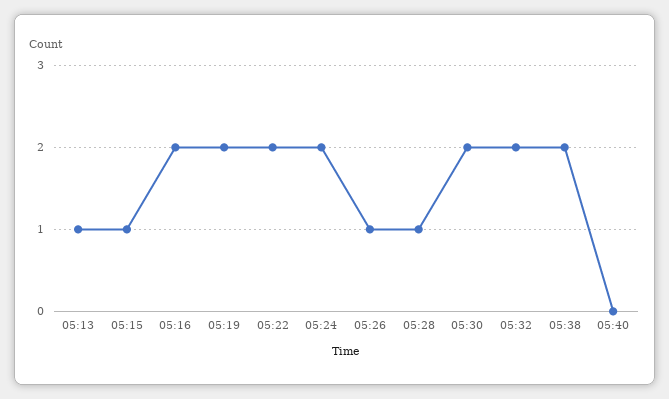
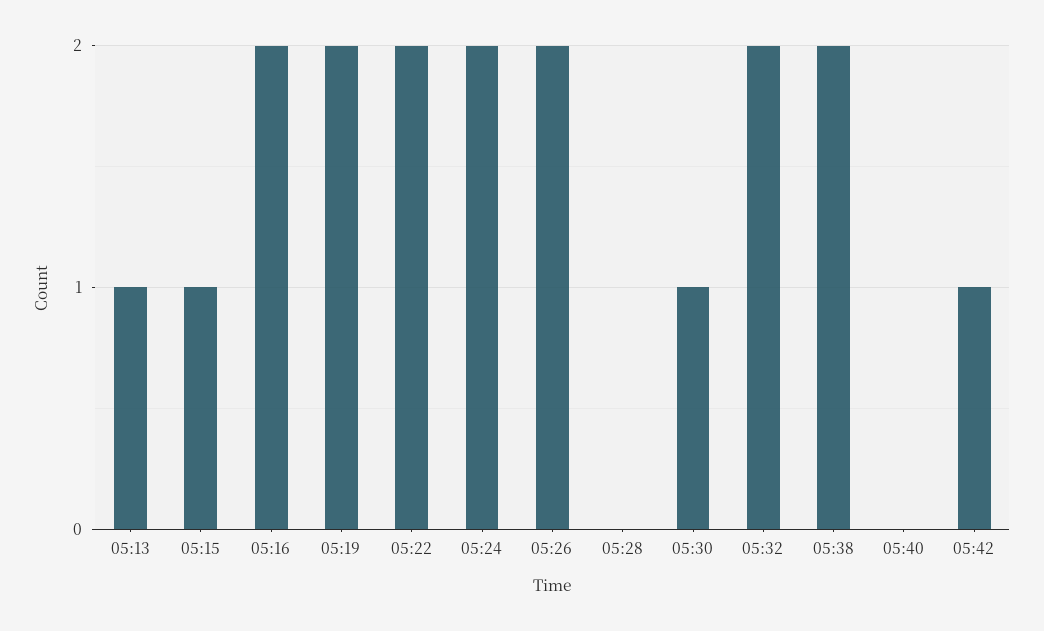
05:26: 1 -> 2
05:28: 1 -> 0
05:30: 2 -> 1
05:42: none -> 1

